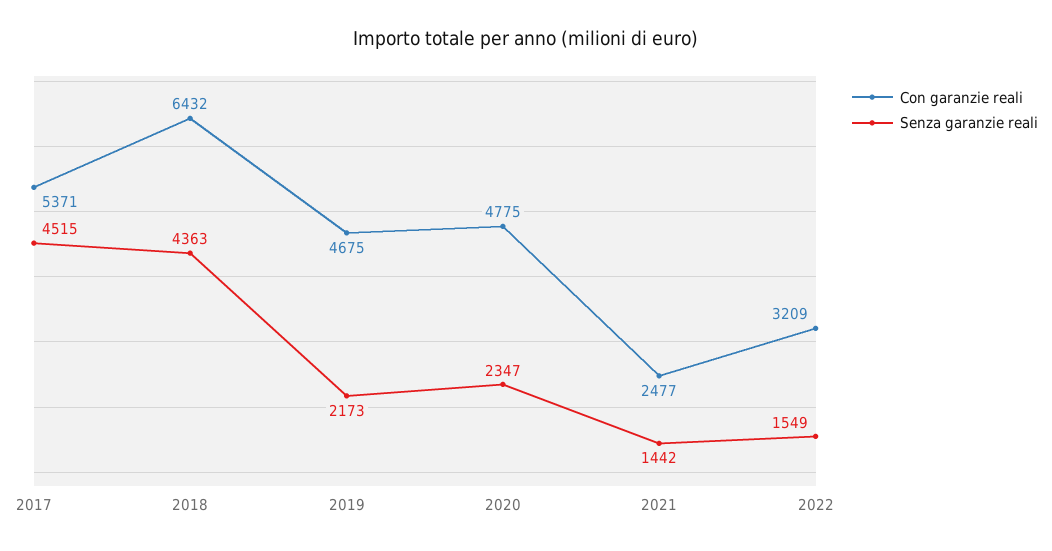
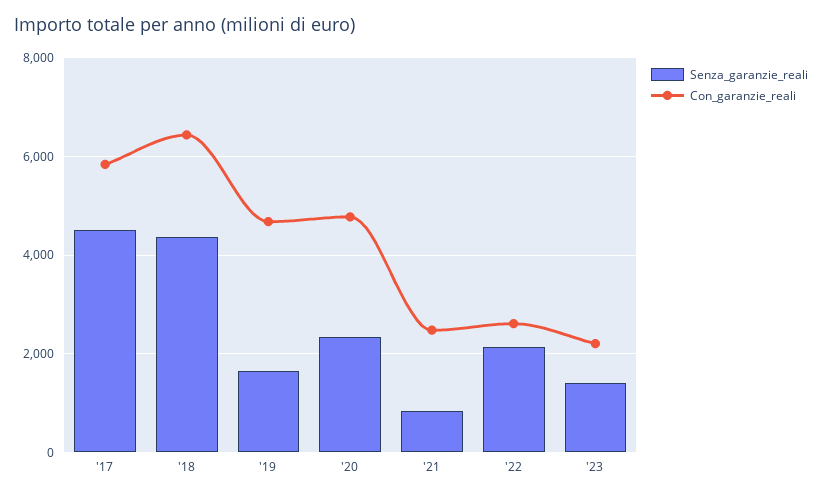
Con garanzie reali, 2017: 5371 -> 5800
Senza garanzie reali, 2019: 2173 -> 1600
Senza garanzie reali, 2021: 1442 -> 800
Con garanzie reali, 2022: 3209 -> 2600
Senza garanzie reali, 2022: 1549 -> 2200
Senza garanzie reali, '23: none -> 1400
Con garanzie reali, '23: none -> 2200

